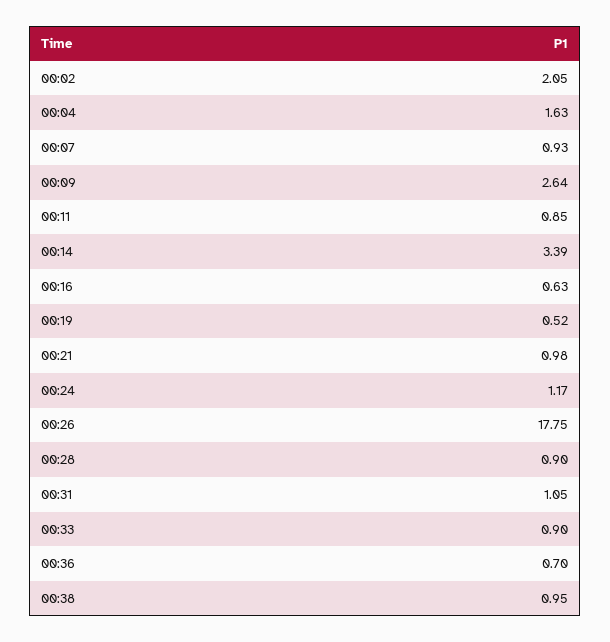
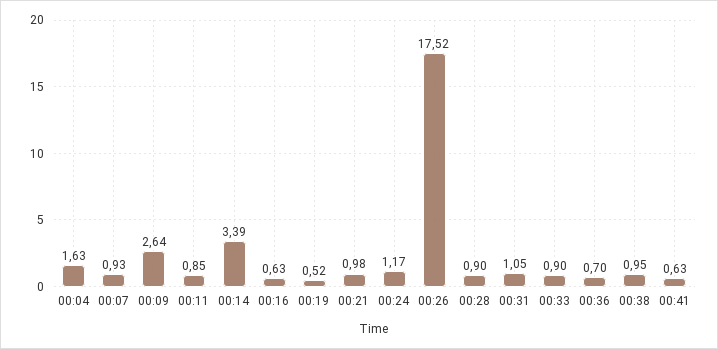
00:02: 2.05 -> none
00:26: 17.75 -> 17.52
00:41: none -> 0.63

